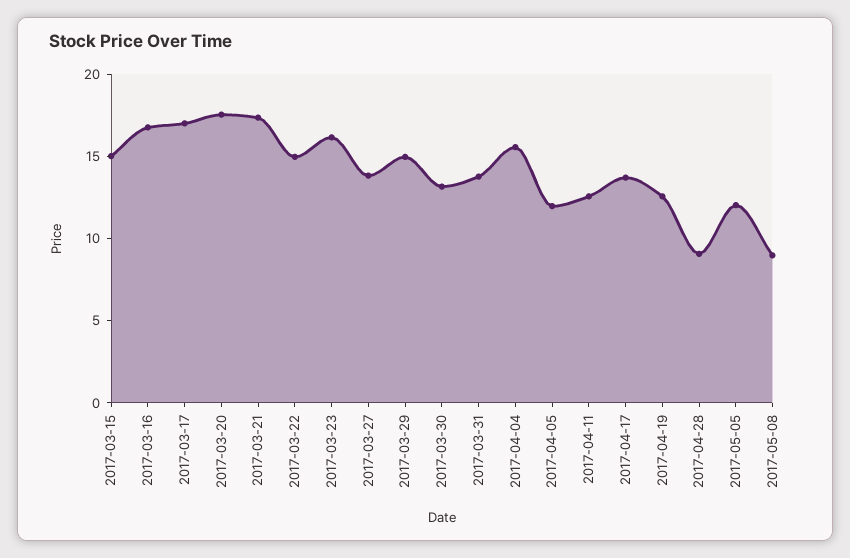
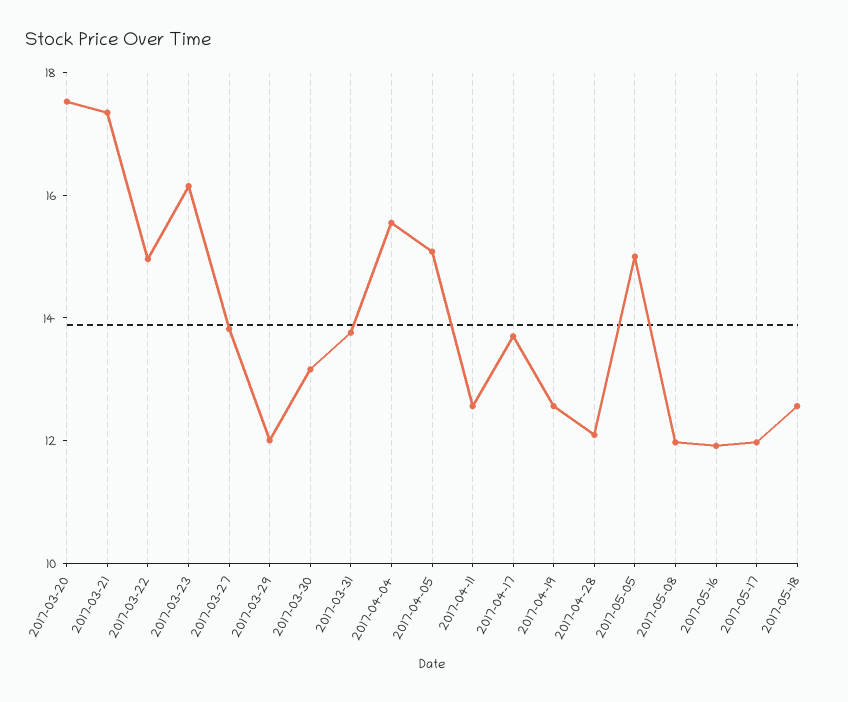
2017-03-15: 15 -> none
2017-03-16: 17 -> none
2017-03-17: 17 -> none
2017-03-29: 15 -> 12
2017-04-05: 12 -> 15
2017-04-28: 9 -> 12
2017-05-05: 12 -> 15
2017-05-08: 9 -> 12
2017-05-16: none -> 12
2017-05-17: none -> 12
2017-05-18: none -> 12.5

